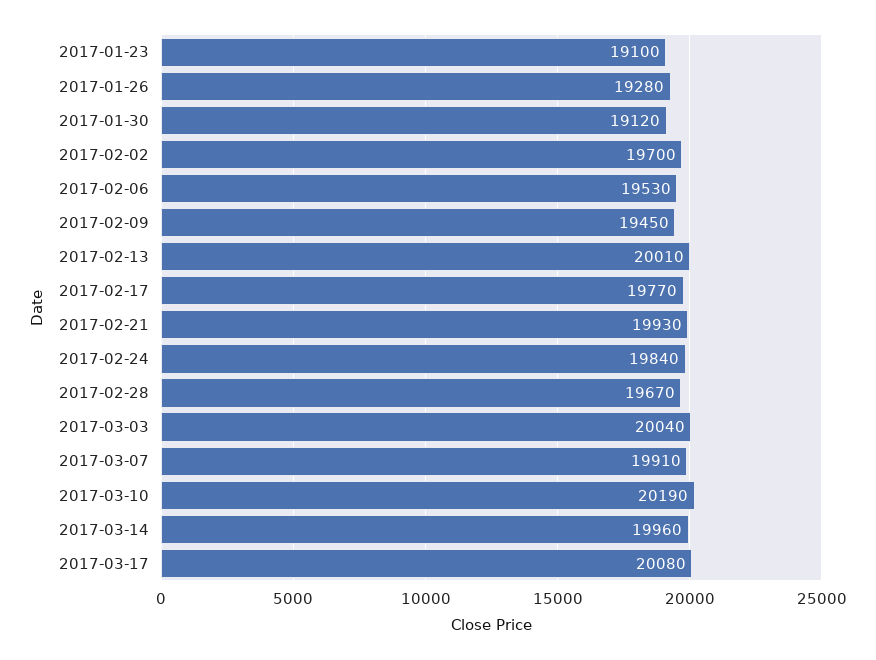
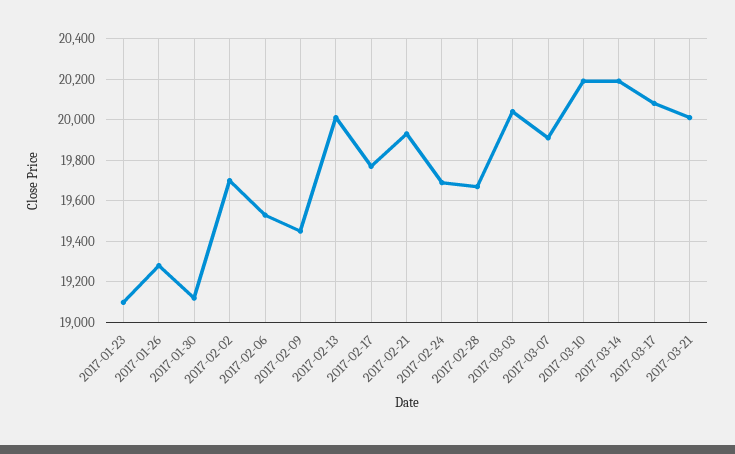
2017-02-24: 19840 -> 19700
2017-03-14: 19960 -> 20200
2017-03-21: none -> 20000

